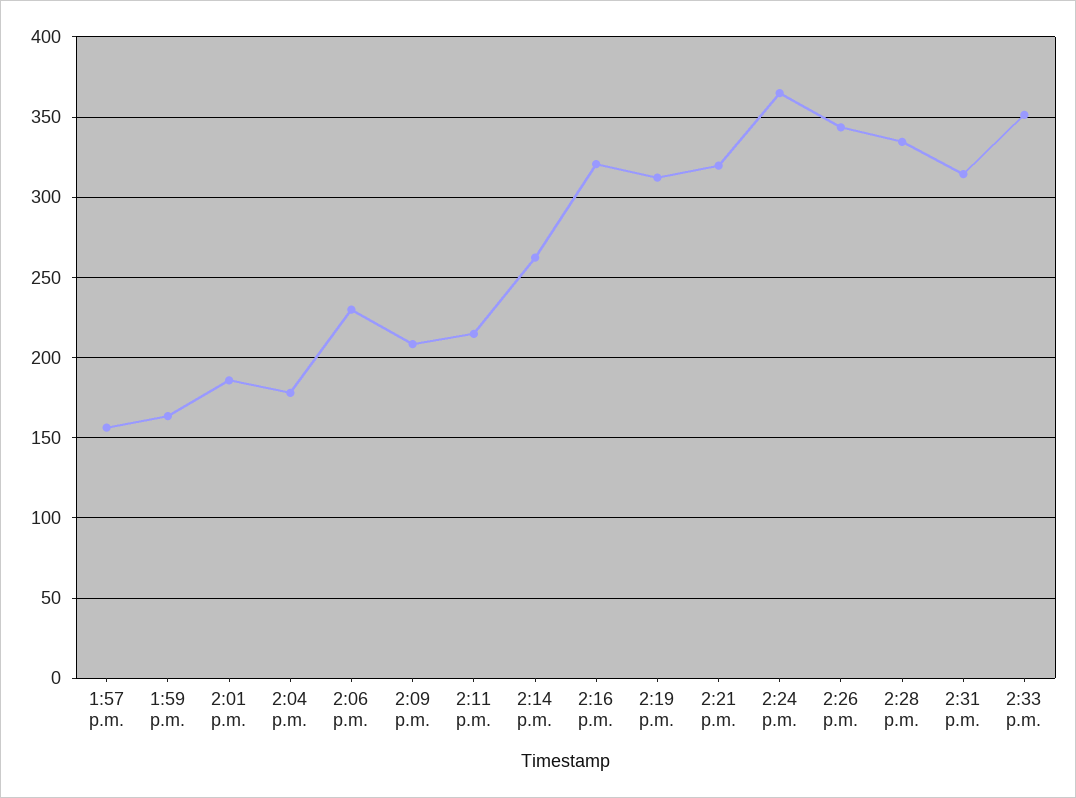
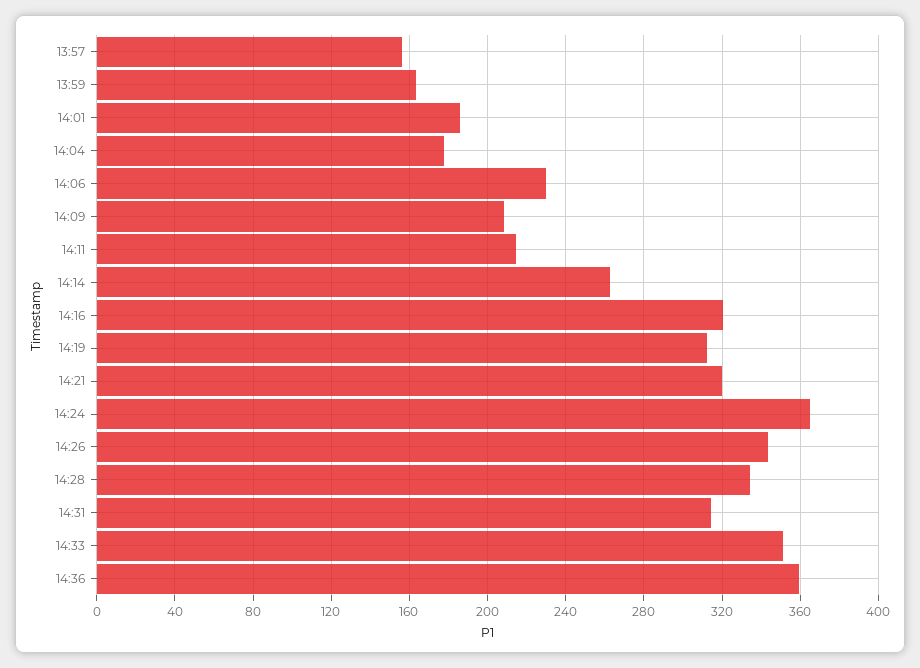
14:36: none -> 360

